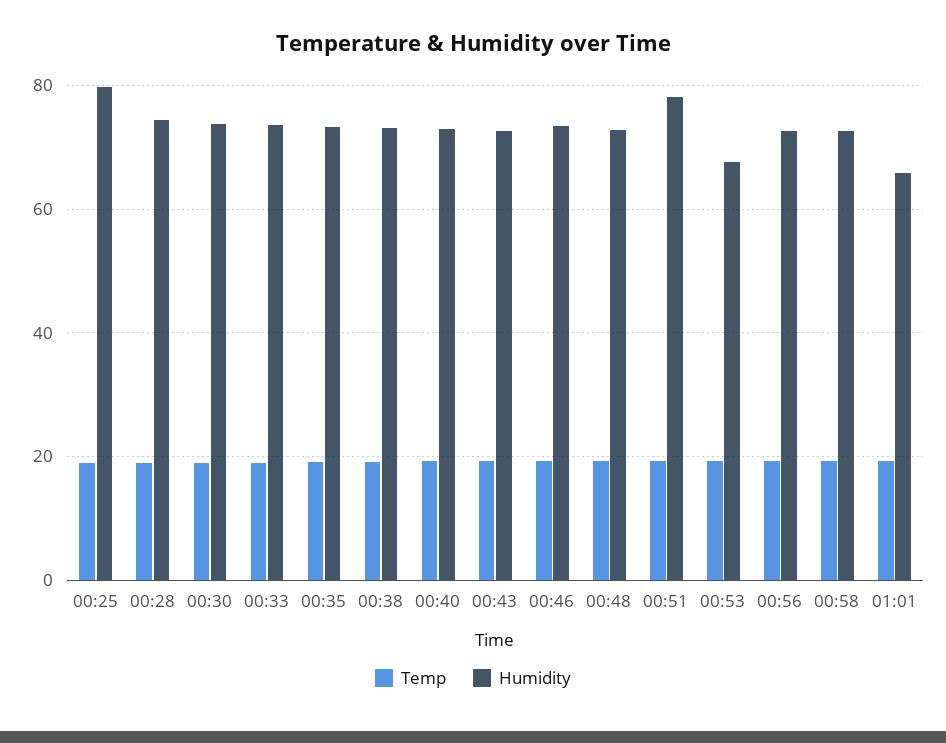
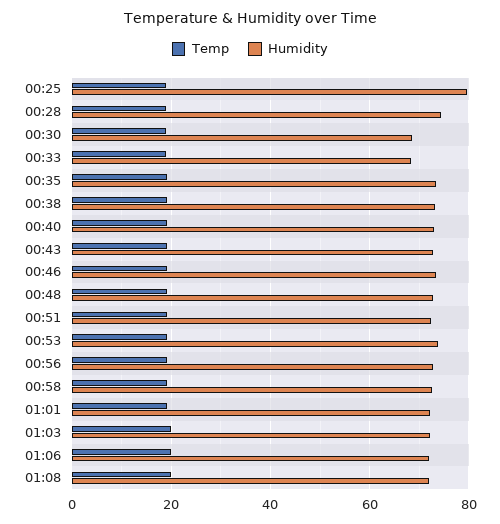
Humidity, 00:30: 74 -> 68
Humidity, 00:33: 74 -> 68
Humidity, 00:51: 78 -> 72
Humidity, 00:53: 68 -> 74
Humidity, 01:01: 66 -> 72
Temp, 01:03: none -> 20
Humidity, 01:03: none -> 72
Temp, 01:06: none -> 20
Humidity, 01:06: none -> 72
Temp, 01:08: none -> 20
Humidity, 01:08: none -> 72

